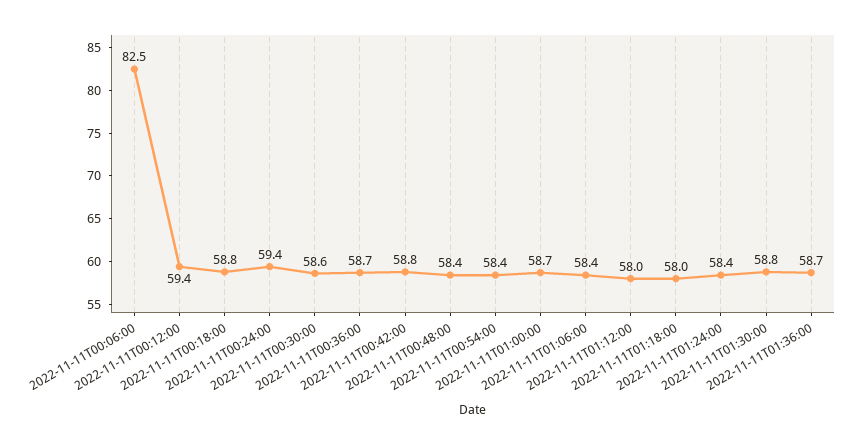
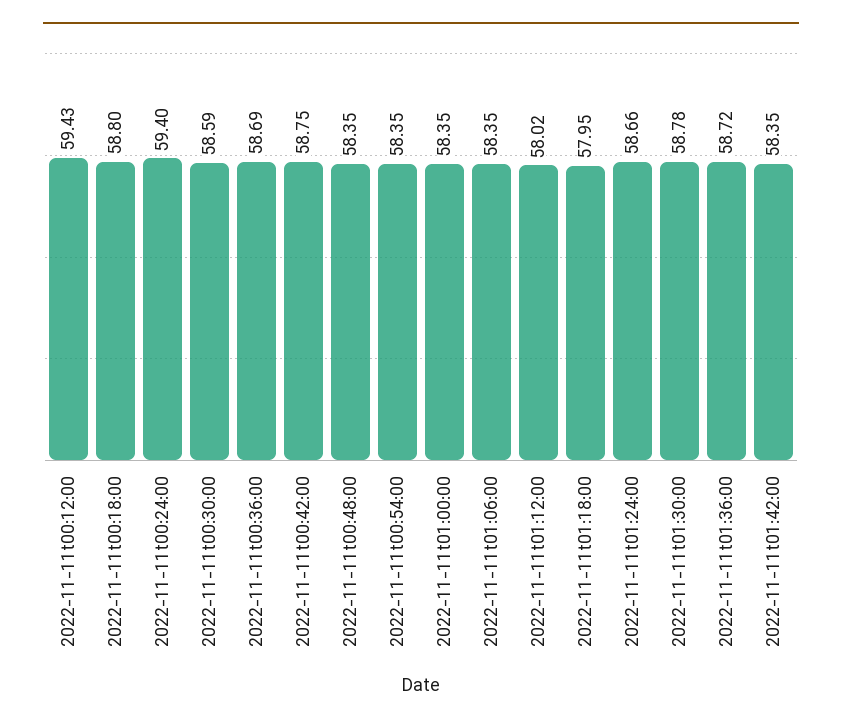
2022-11-11T00:06:00: 82.5 -> none
2022-11-11T01:00:00: 58.7 -> 58.35
2022-11-11T01:24:00: 58.4 -> 58.66
2022-11-11t01:42:00: none -> 58.35

